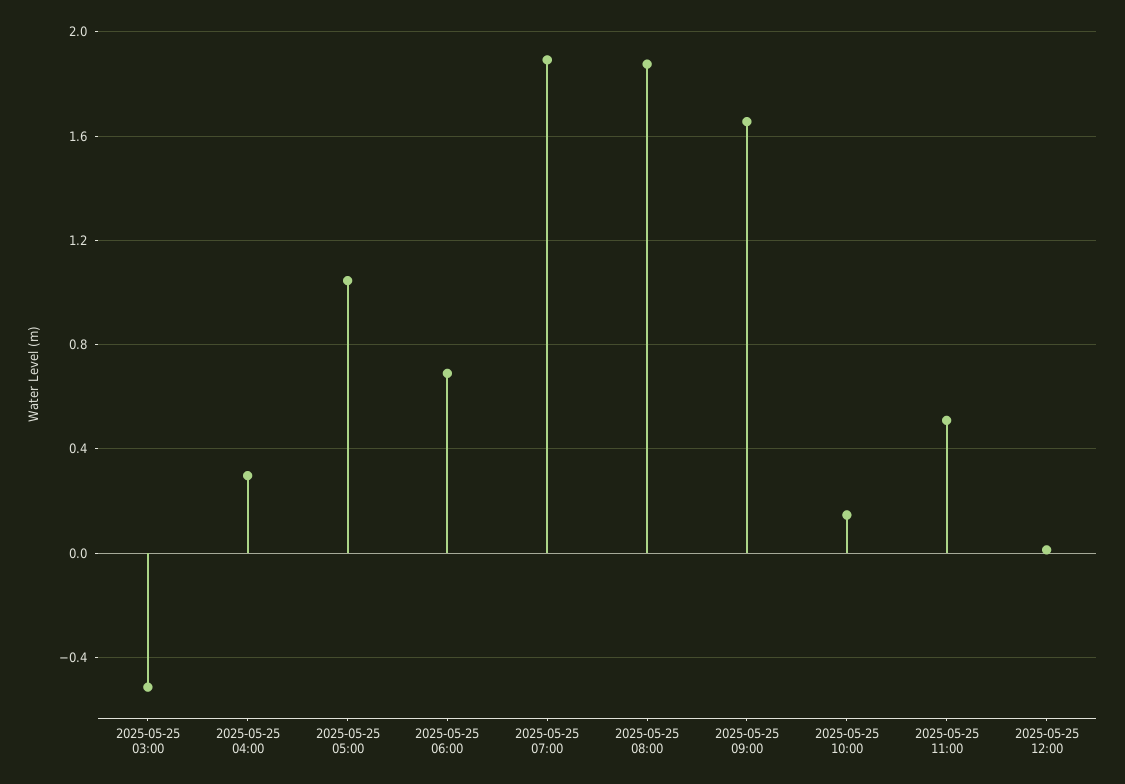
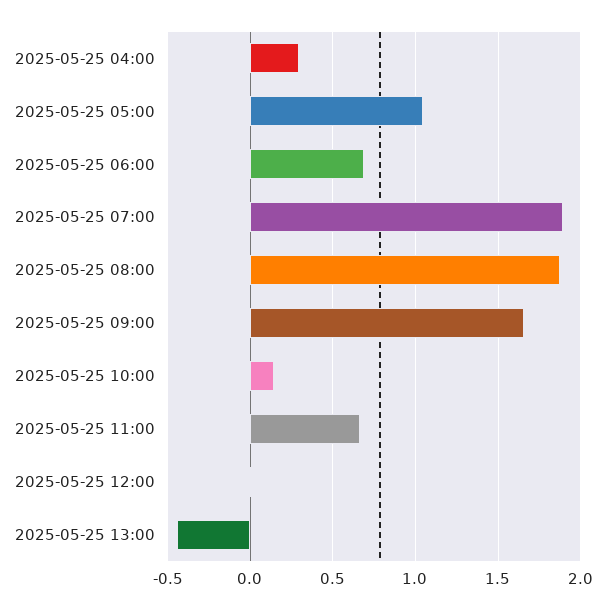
2025-05-25 03:00: -0.5 -> none
2025-05-25 11:00: 0.5 -> 0.65
2025-05-25 13:00: none -> -0.45

